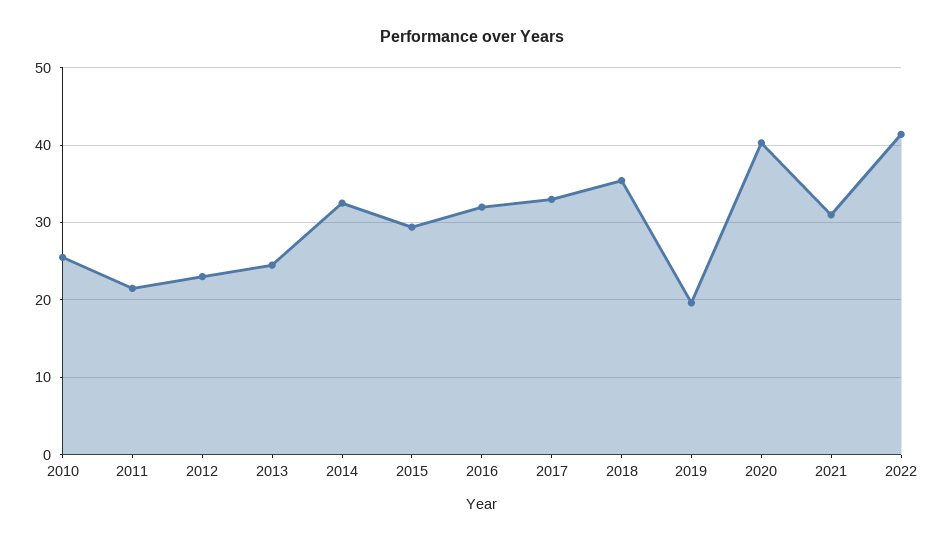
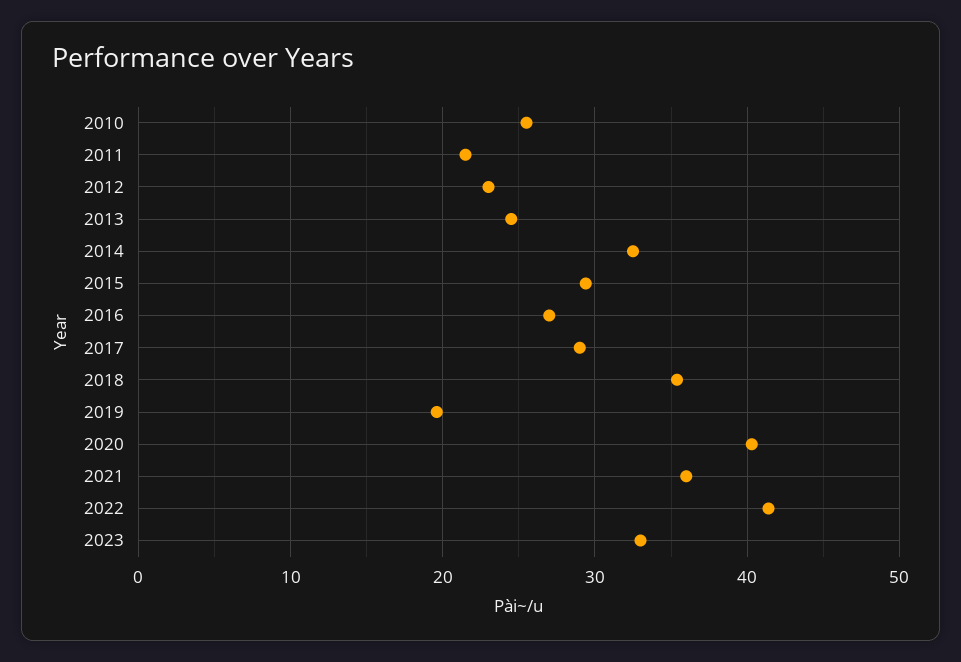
2016: 32 -> 27
2017: 33 -> 29
2021: 31 -> 36
2023: none -> 33

